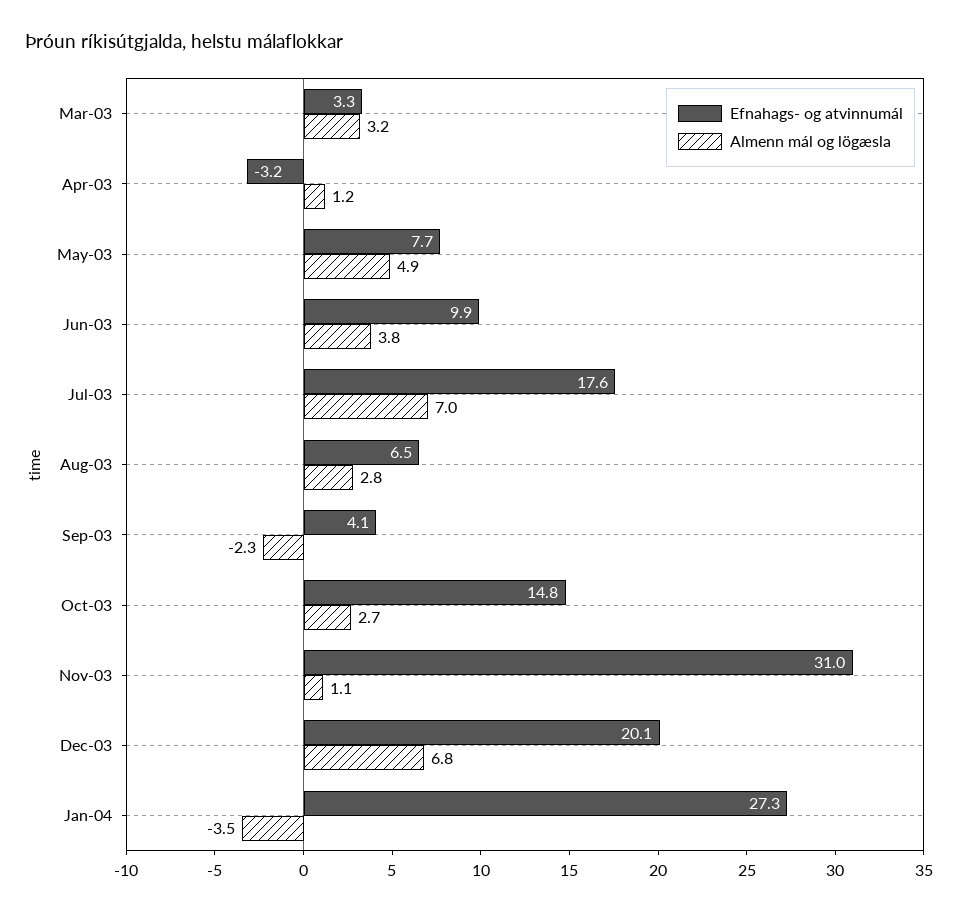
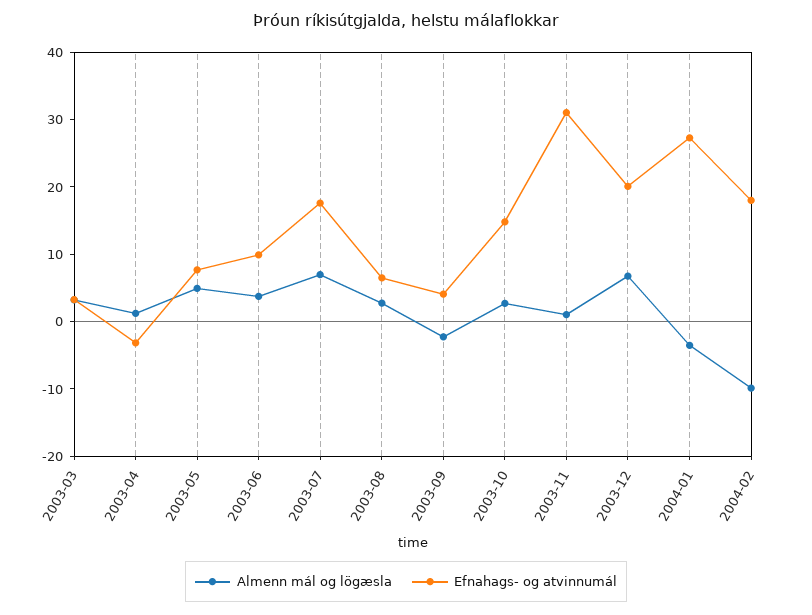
Almenn mál og lögæsla, 2004-02: none -> -10
Efnahags- og atvinnumál, 2004-02: none -> 18

